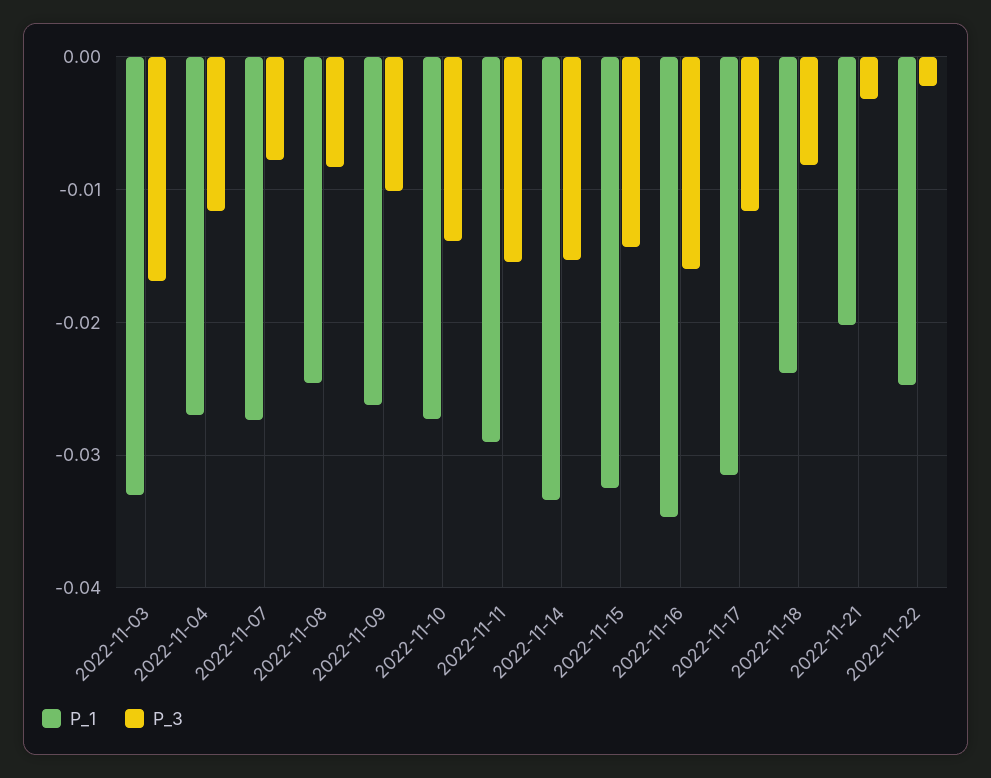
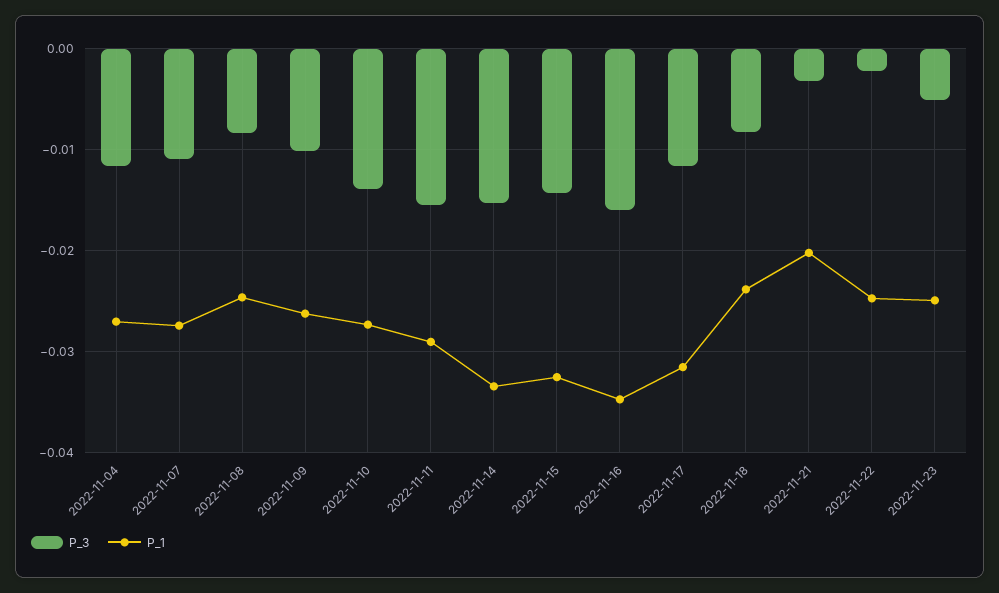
P_1, 2022-11-03: -0.033 -> none
P_3, 2022-11-03: -0.017 -> none
P_3, 2022-11-07: -0.008 -> -0.011
P_3, 2022-11-23: none -> -0.005
P_1, 2022-11-23: none -> -0.025

